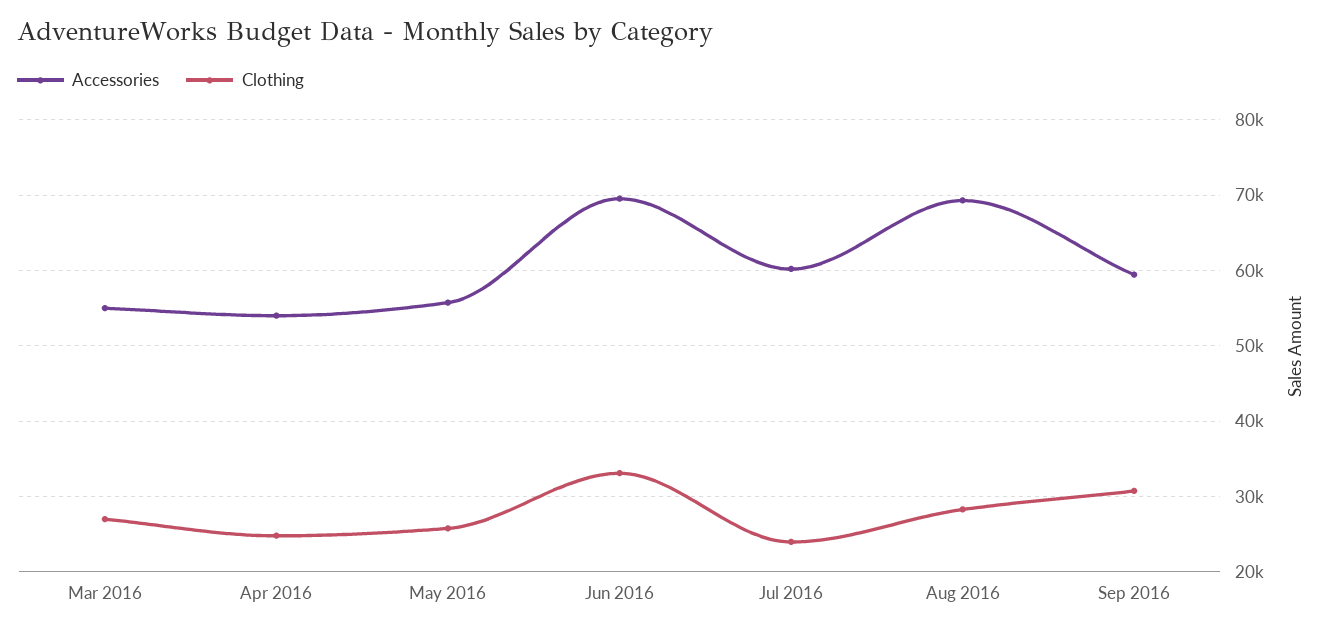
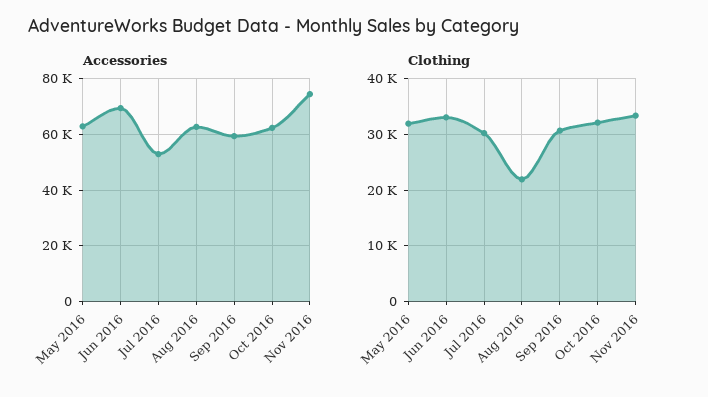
Accessories, Mar 2016: 55000 -> none
Clothing, Mar 2016: 27000 -> none
Accessories, Apr 2016: 54000 -> none
Clothing, Apr 2016: 25000 -> none
Accessories, May 2016: 56000 -> 62500
Clothing, May 2016: 26000 -> 32000
Accessories, Jul 2016: 60000 -> 52500
Clothing, Jul 2016: 24000 -> 30000
Accessories, Aug 2016: 69000 -> 62500
Clothing, Aug 2016: 28000 -> 22000
Accessories, Oct 2016: none -> 62500
Accessories, Nov 2016: none -> 75000
Clothing, Oct 2016: none -> 32000
Clothing, Nov 2016: none -> 34000

